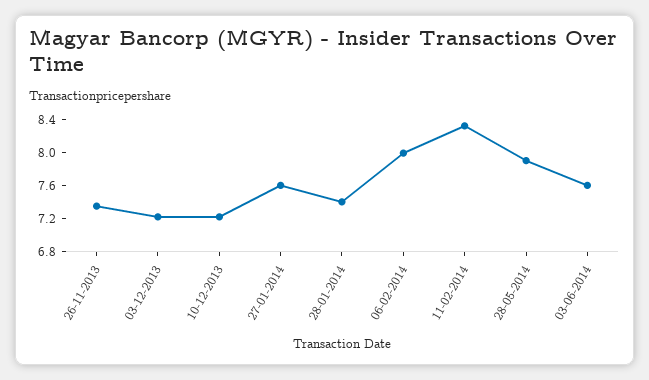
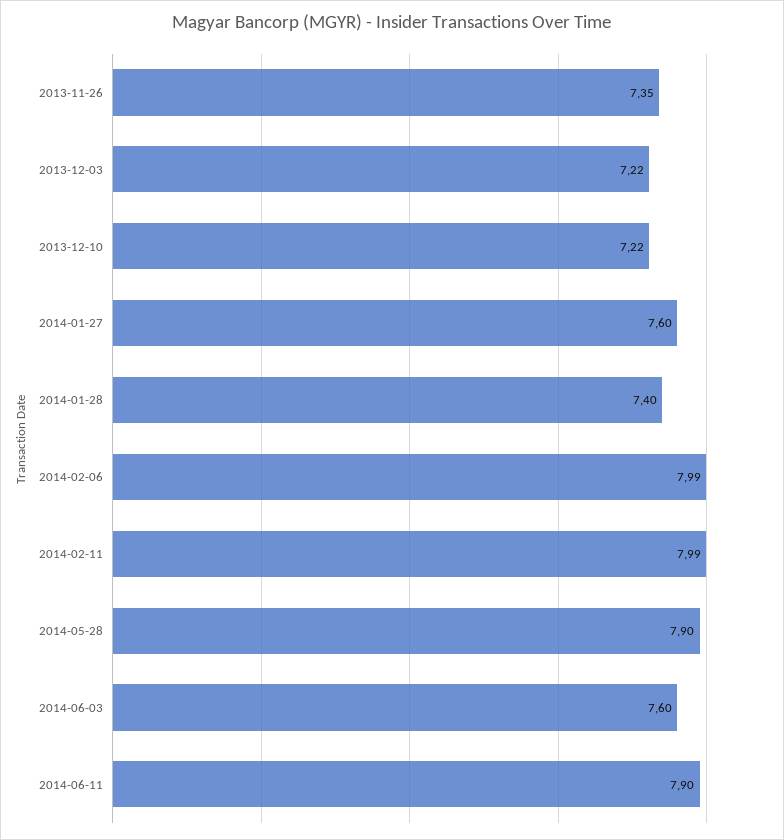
11-02-2014: 8.3 -> 7.99
2014-06-11: none -> 7.9

